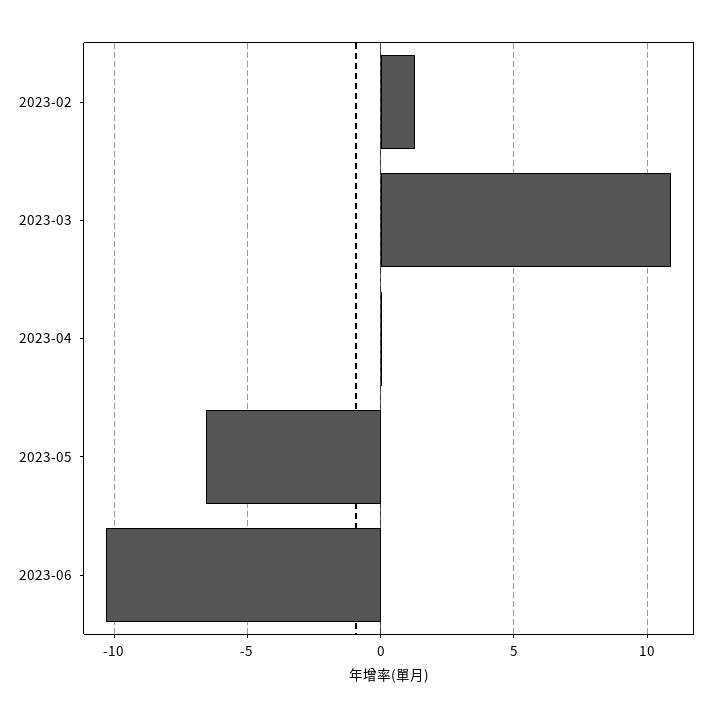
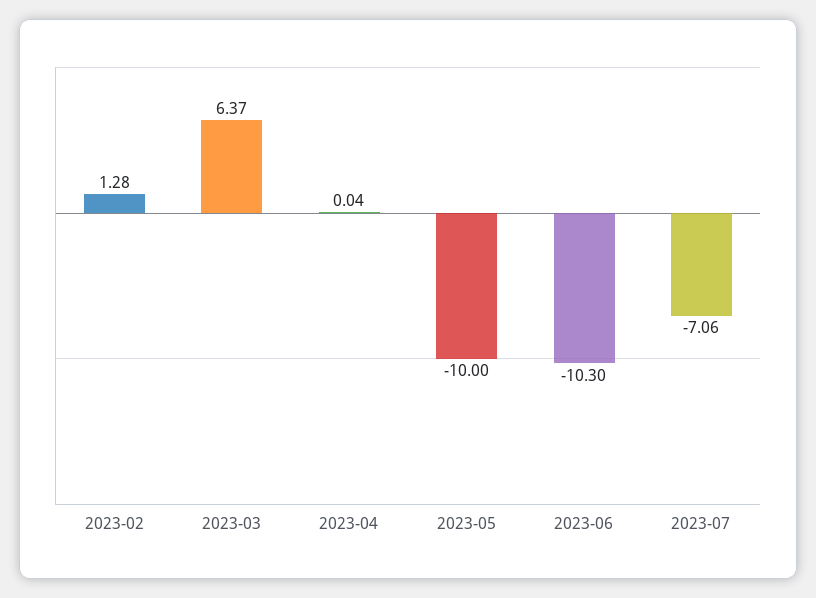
2023-03: 11 -> 6.37
2023-05: -6.5 -> -10
2023-07: none -> -7.06

